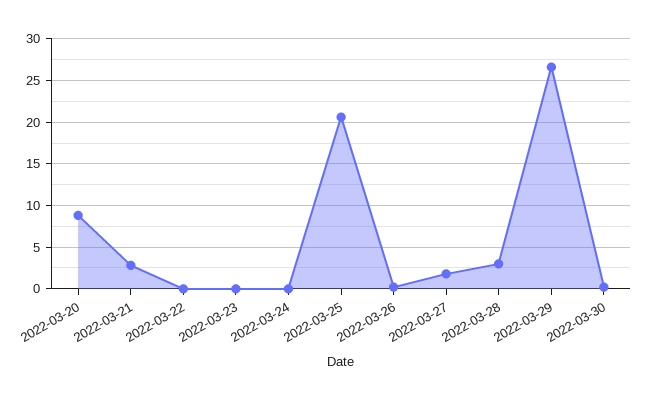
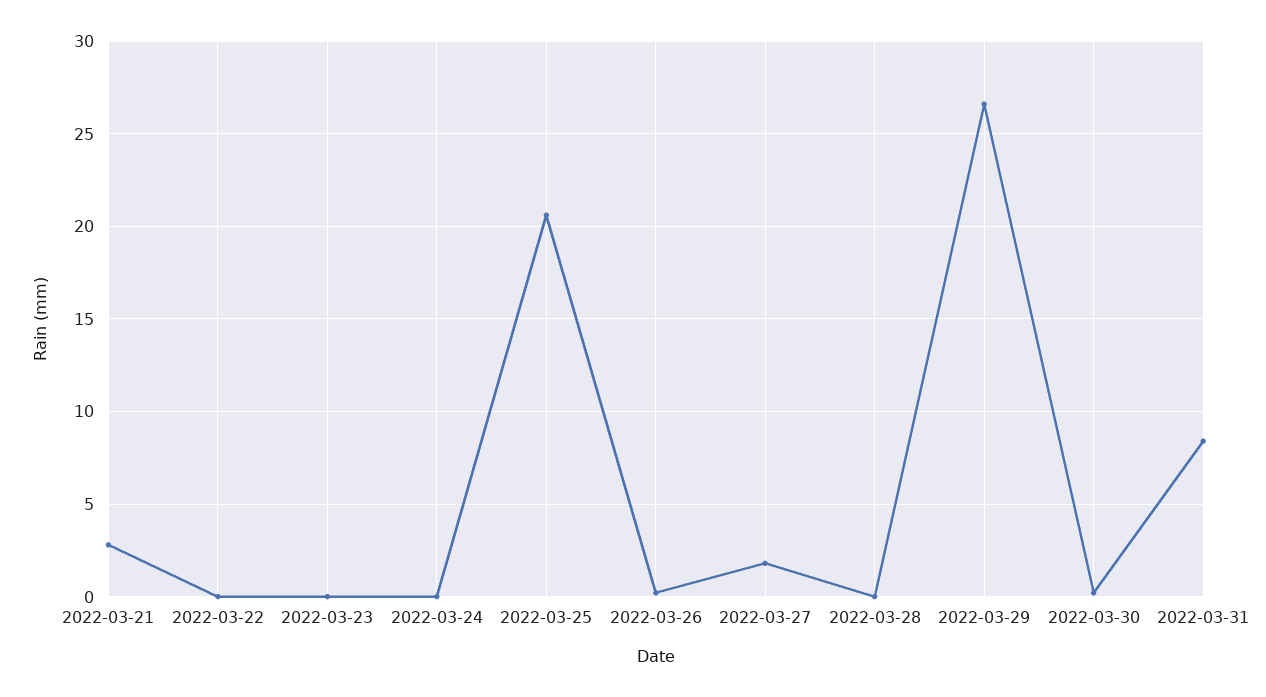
2022-03-20: 9 -> none
2022-03-28: 3 -> 0
2022-03-31: none -> 8.5

